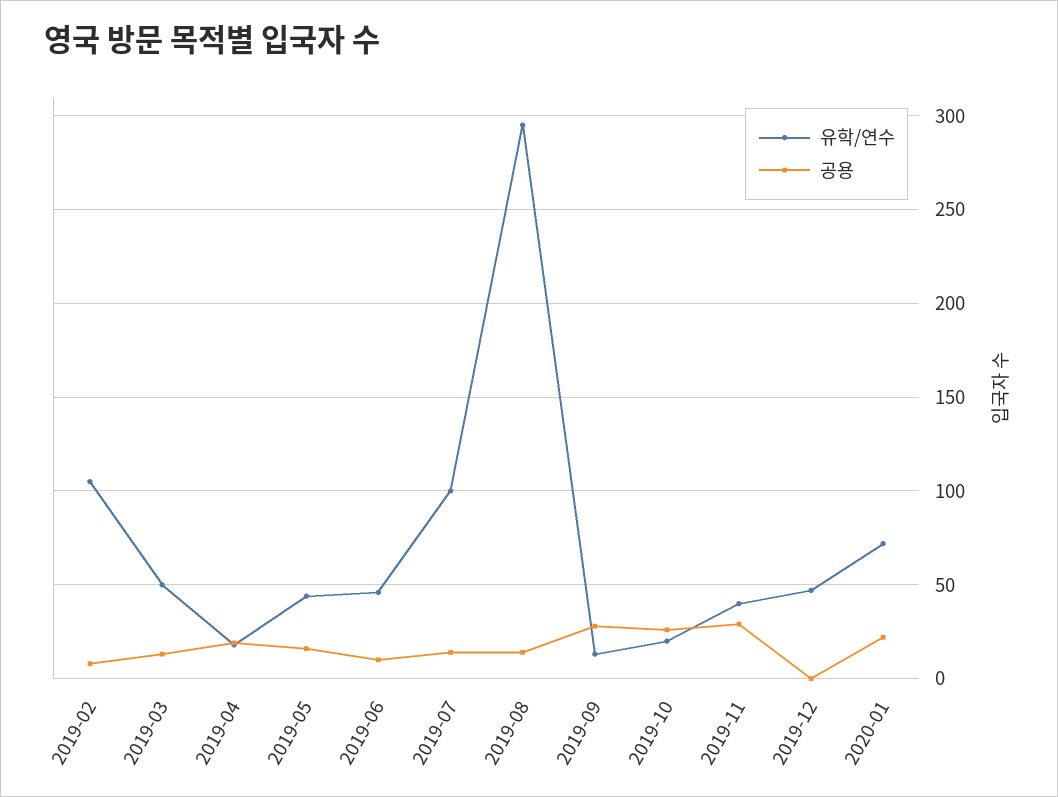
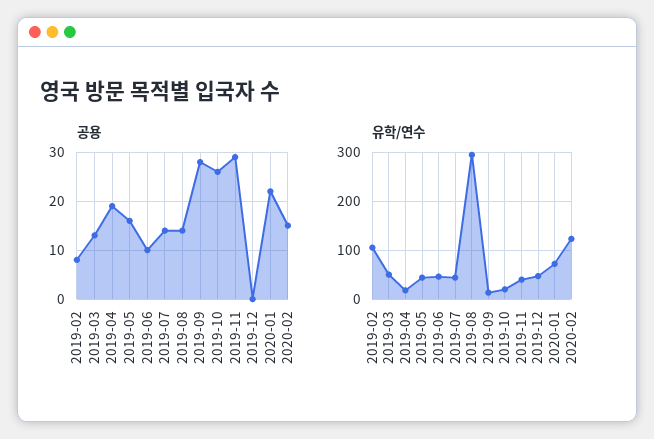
유학/연수, 2019-07: 100 -> 40
공용, 2020-02: none -> 15
유학/연수, 2020-02: none -> 120

